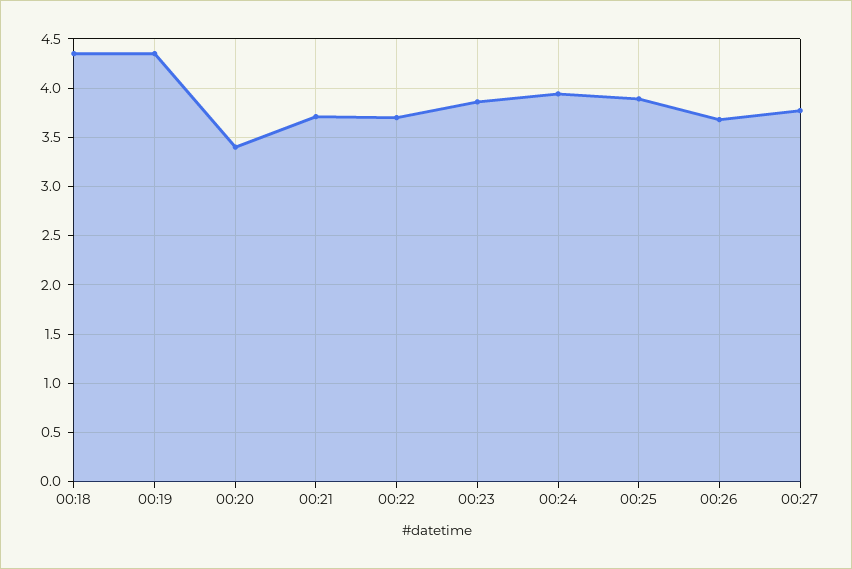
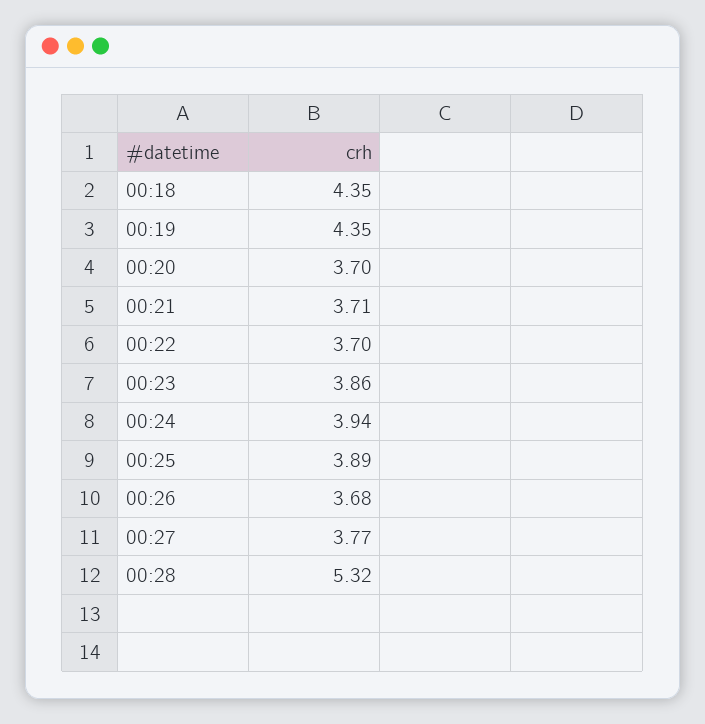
00:20: 3.4 -> 3.7
00:28: none -> 5.32

